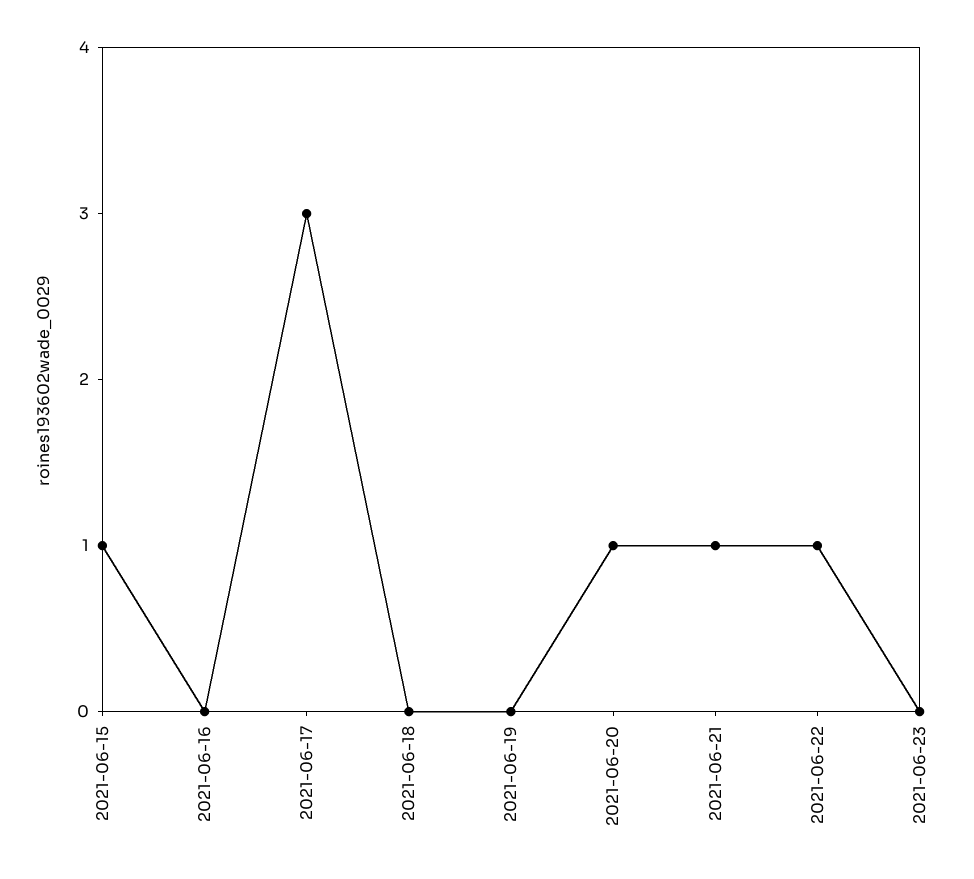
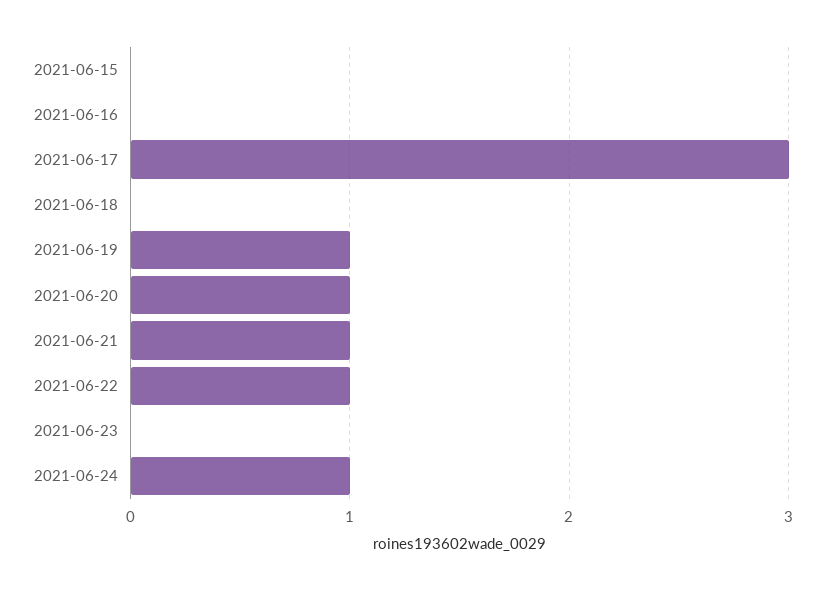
2021-06-15: 1 -> 0
2021-06-19: 0 -> 1
2021-06-24: none -> 1

